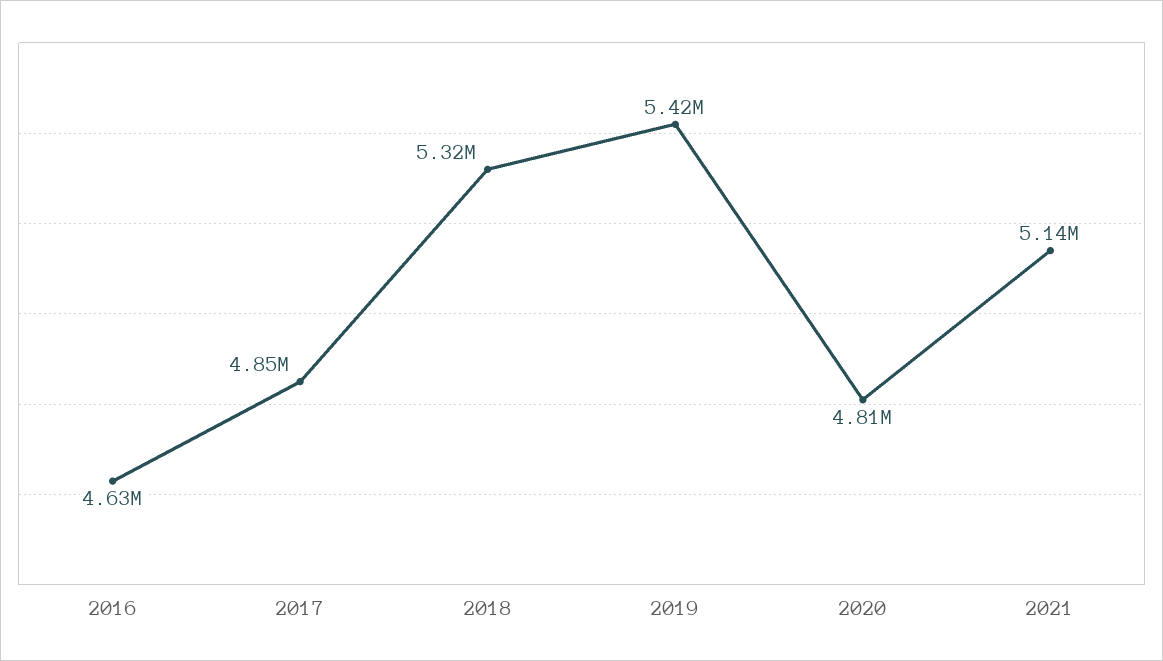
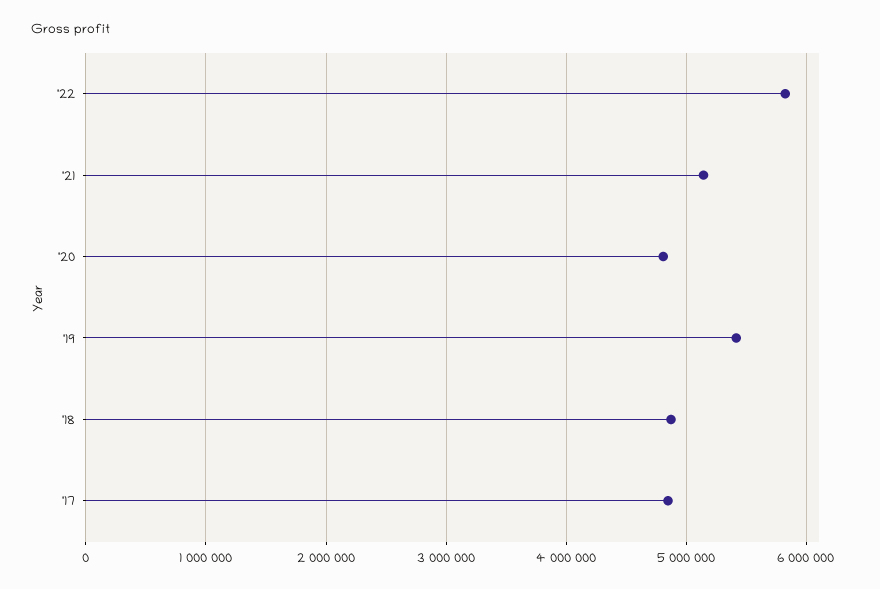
2016: 4630000 -> none
2018: 5320000 -> 4900000
'22: none -> 5800000

